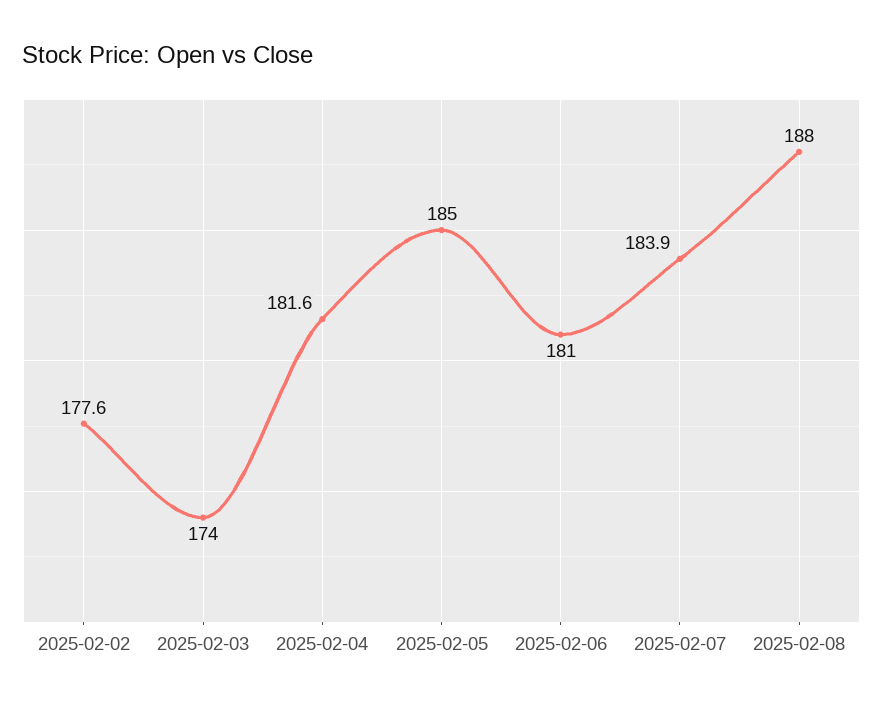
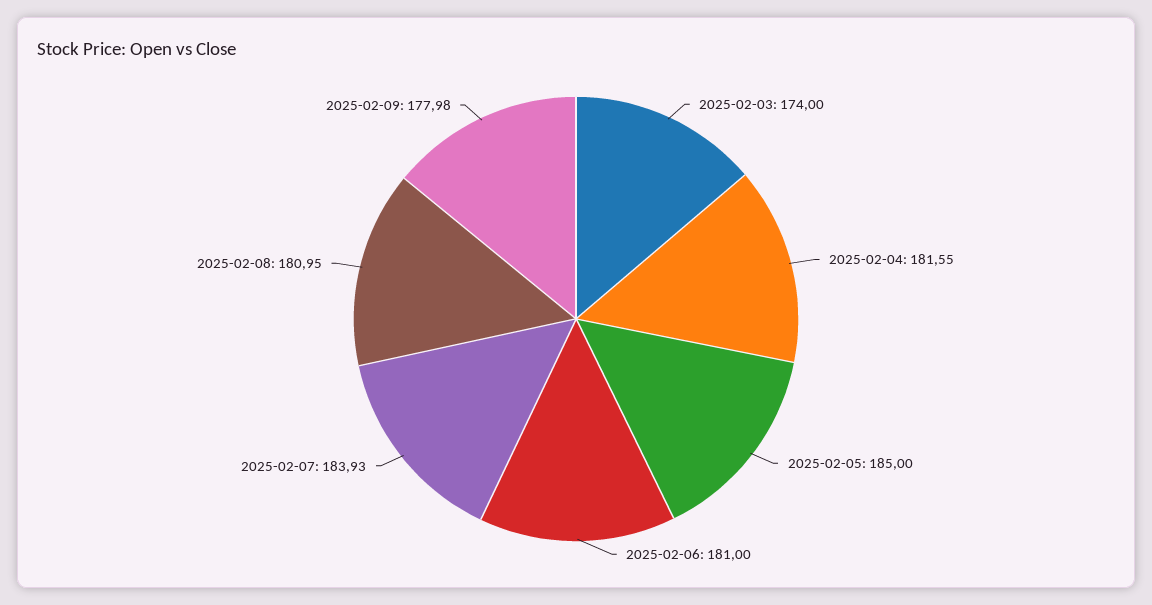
2025-02-02: 177.6 -> none
2025-02-08: 188 -> 180.95
2025-02-09: none -> 177.98

